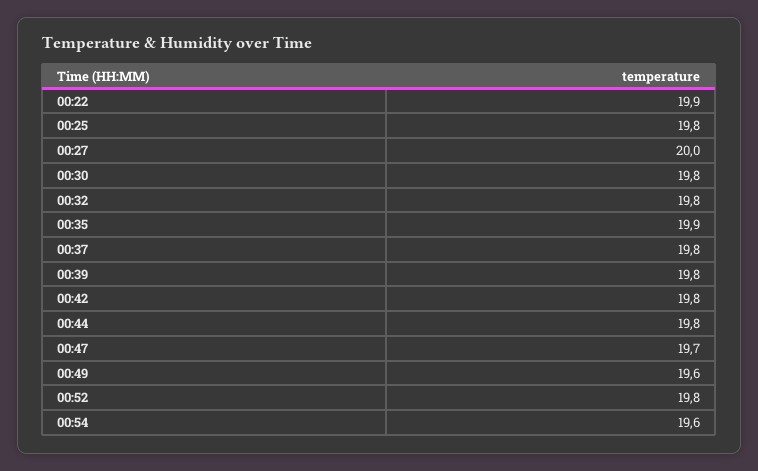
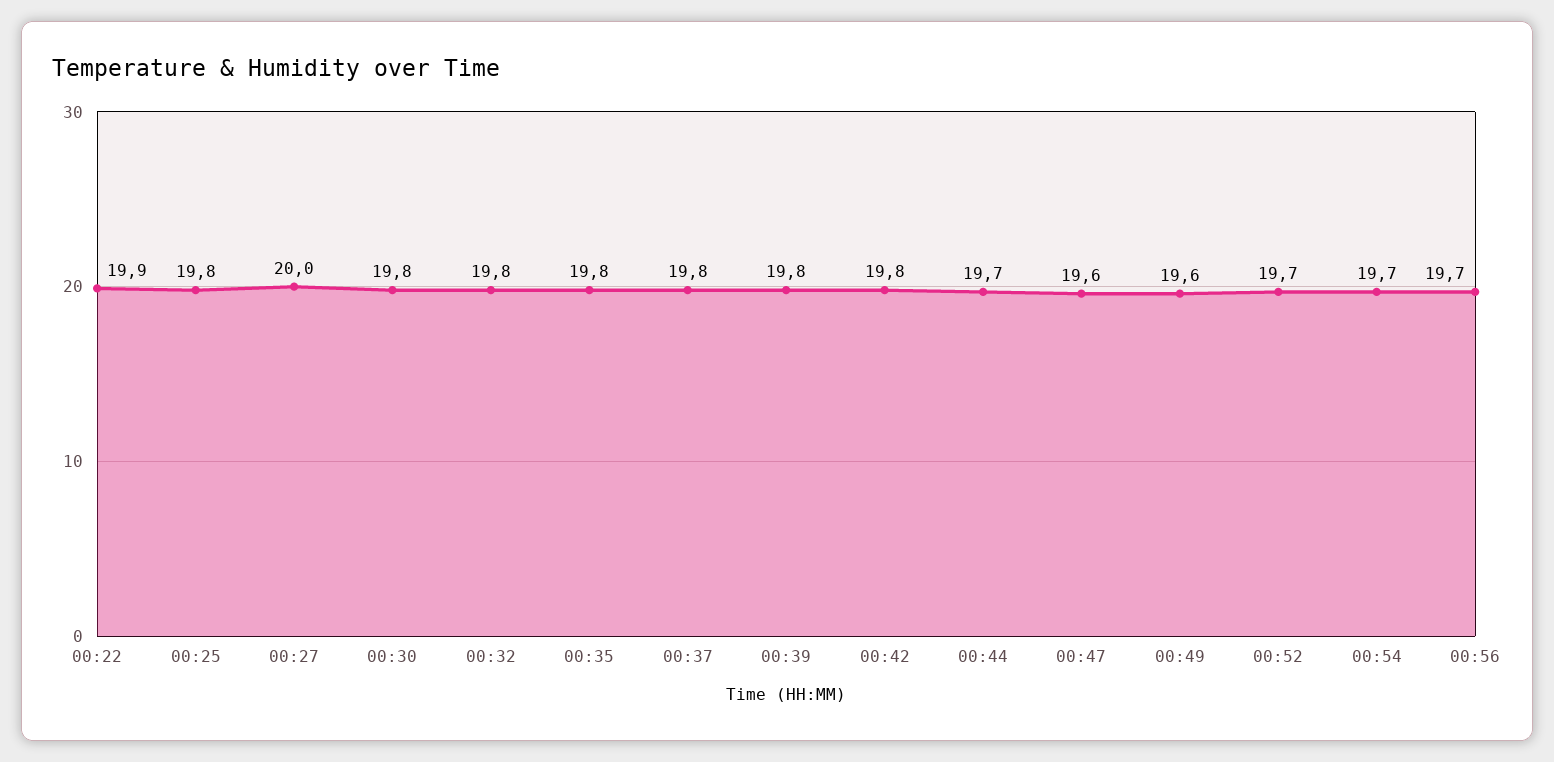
00:35: 19.9 -> 19.8
00:44: 19.8 -> 19.7
00:47: 19.7 -> 19.6
00:52: 19.8 -> 19.7
00:54: 19.6 -> 19.7
00:56: none -> 19.7

